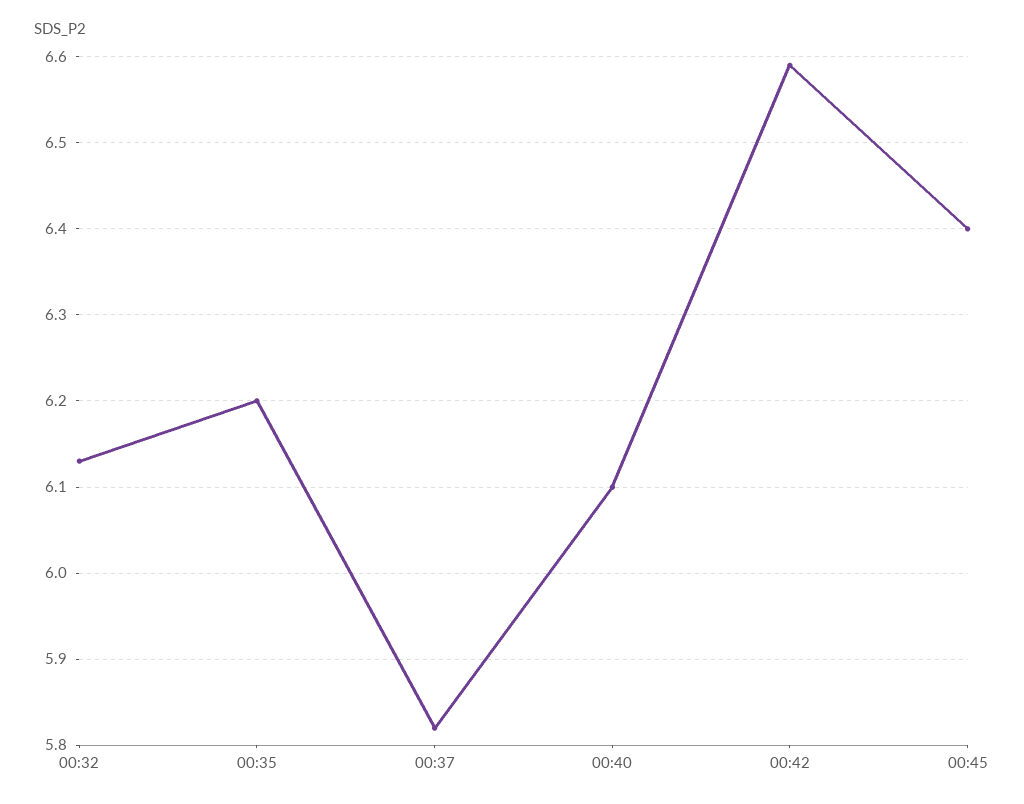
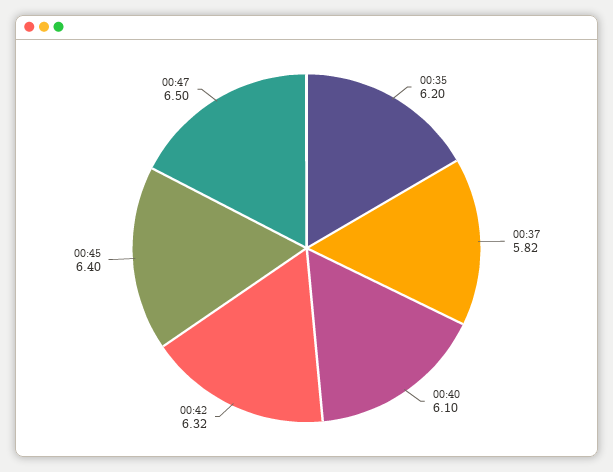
00:32: 6.13 -> none
00:42: 6.59 -> 6.32
00:47: none -> 6.5

